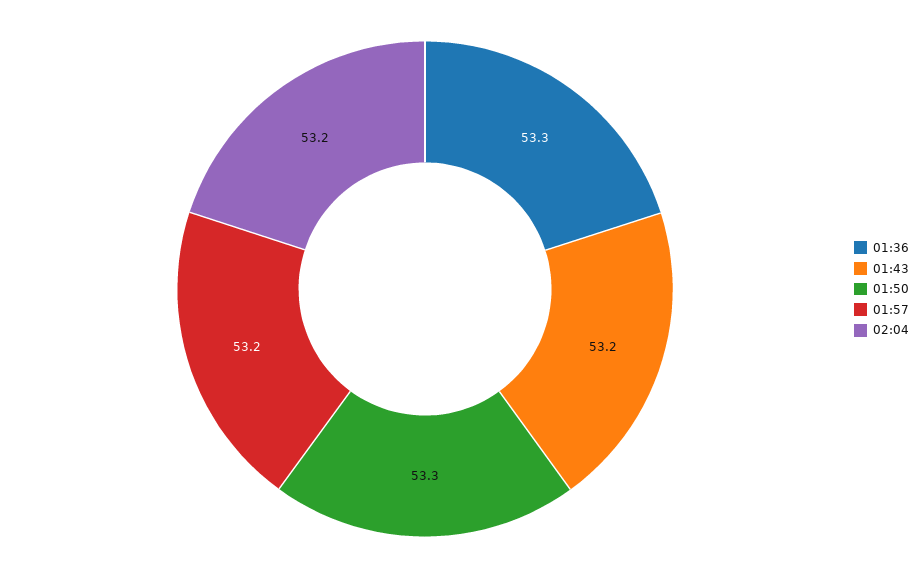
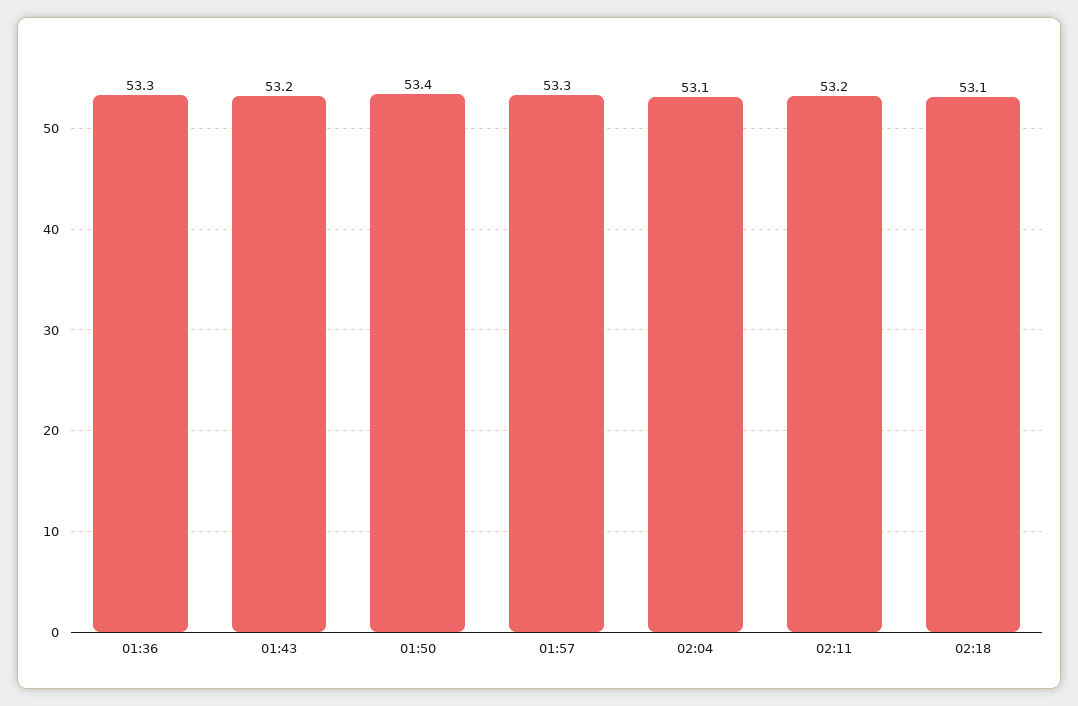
01:50: 53.3 -> 53.4
01:57: 53.2 -> 53.3
02:04: 53.2 -> 53.1
02:11: none -> 53.2
02:18: none -> 53.1

